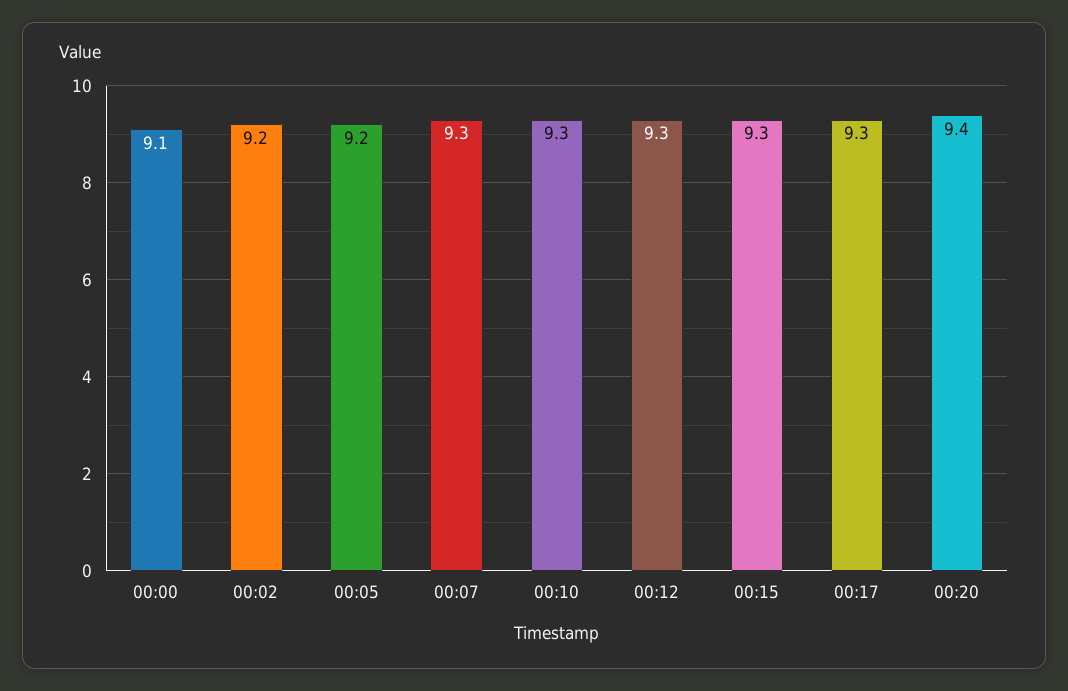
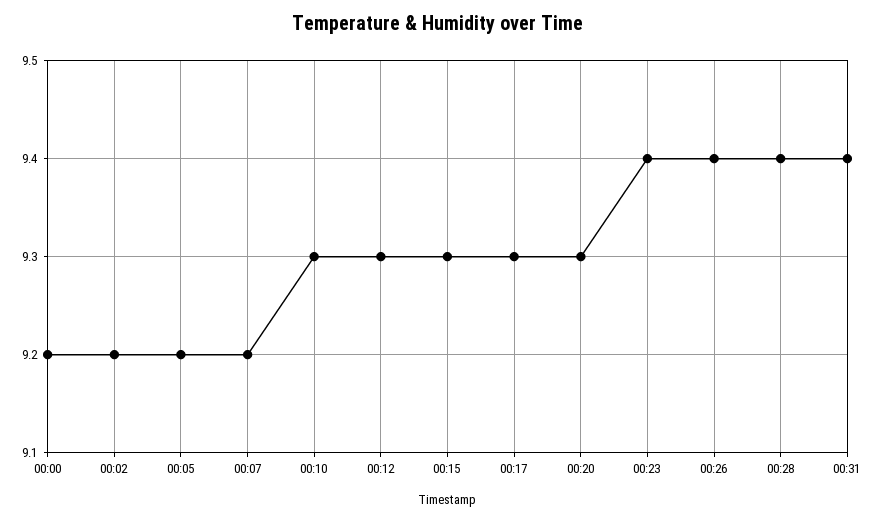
00:00: 9.1 -> 9.2
00:07: 9.3 -> 9.2
00:20: 9.4 -> 9.3
00:23: none -> 9.4
00:26: none -> 9.4
00:28: none -> 9.4
00:31: none -> 9.4

